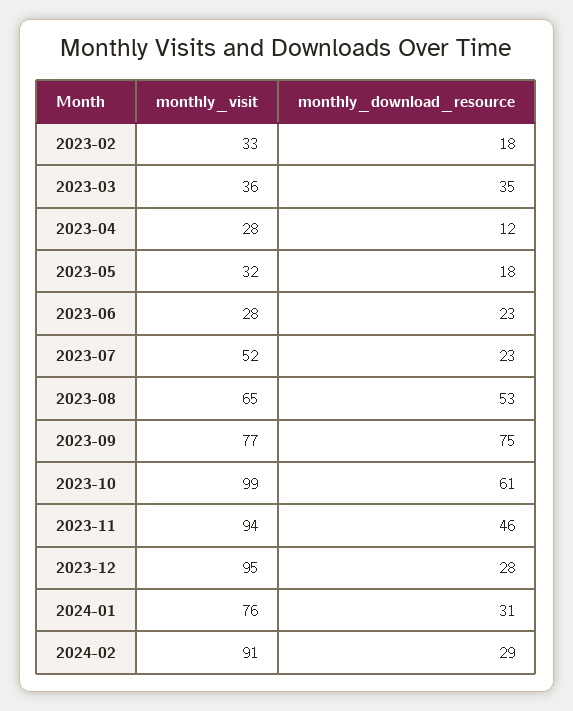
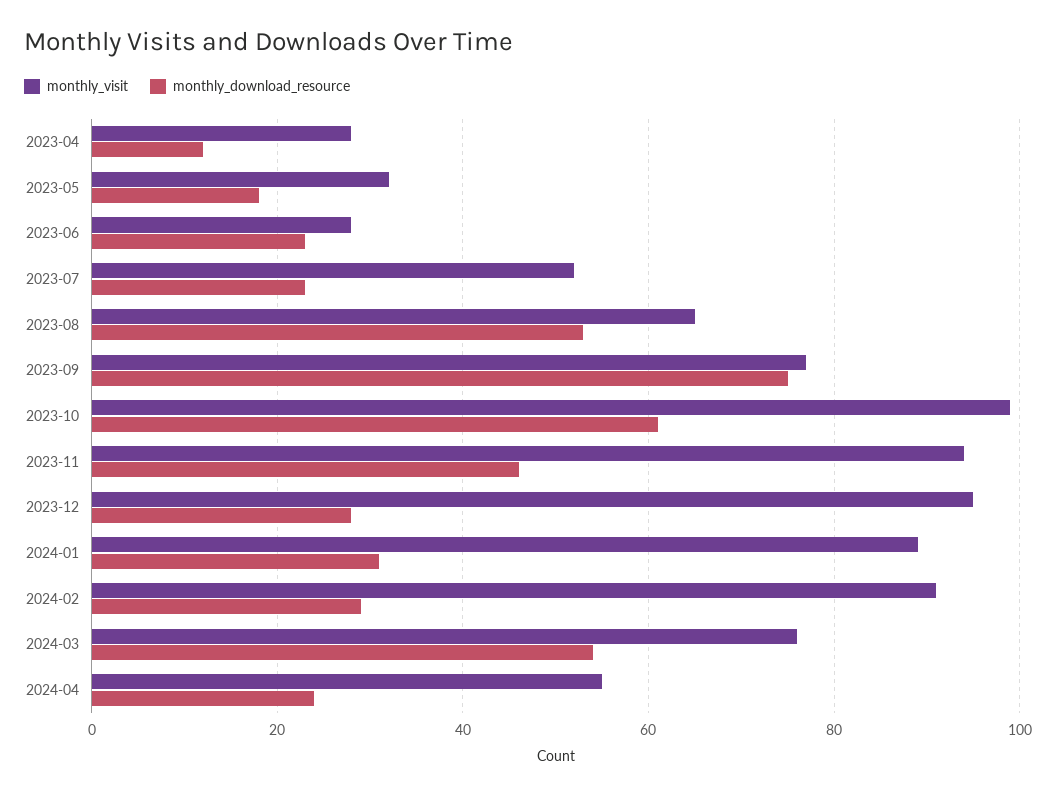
monthly_visit, 2023-02: 33 -> none
monthly_download_resource, 2023-02: 18 -> none
monthly_visit, 2023-03: 36 -> none
monthly_download_resource, 2023-03: 35 -> none
monthly_visit, 2024-01: 76 -> 90
monthly_visit, 2024-03: none -> 75
monthly_download_resource, 2024-03: none -> 55
monthly_visit, 2024-04: none -> 55
monthly_download_resource, 2024-04: none -> 25

